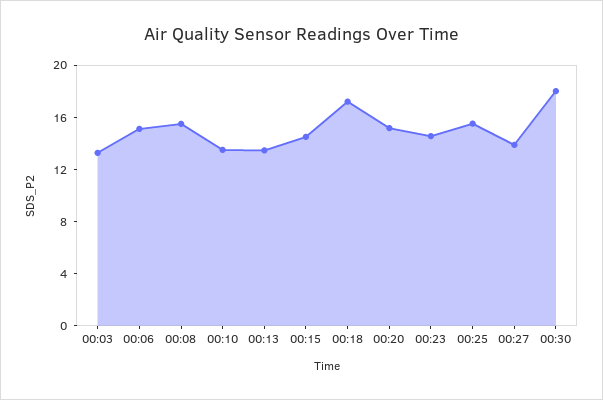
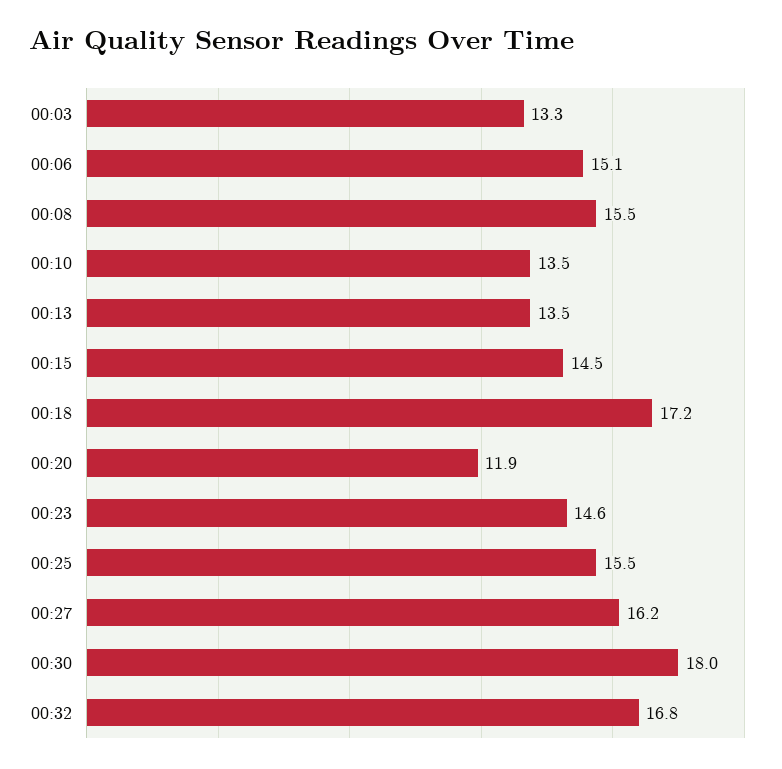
00:20: 15 -> 11.9
00:27: 14 -> 16.2
00:32: none -> 16.8

